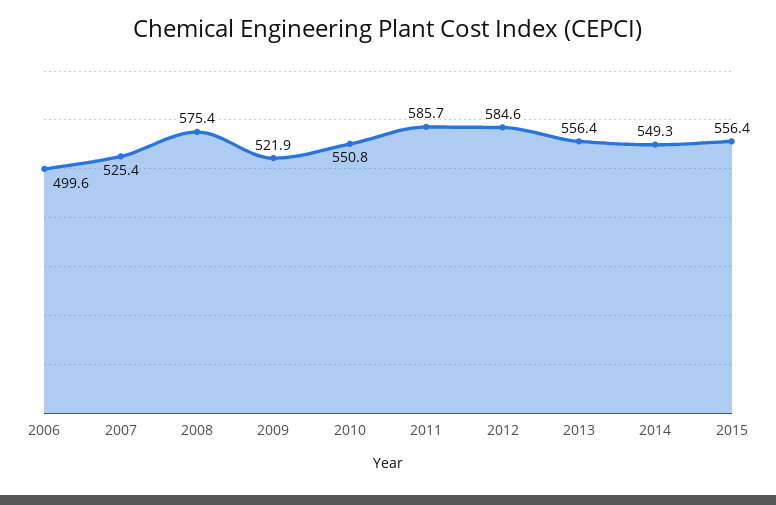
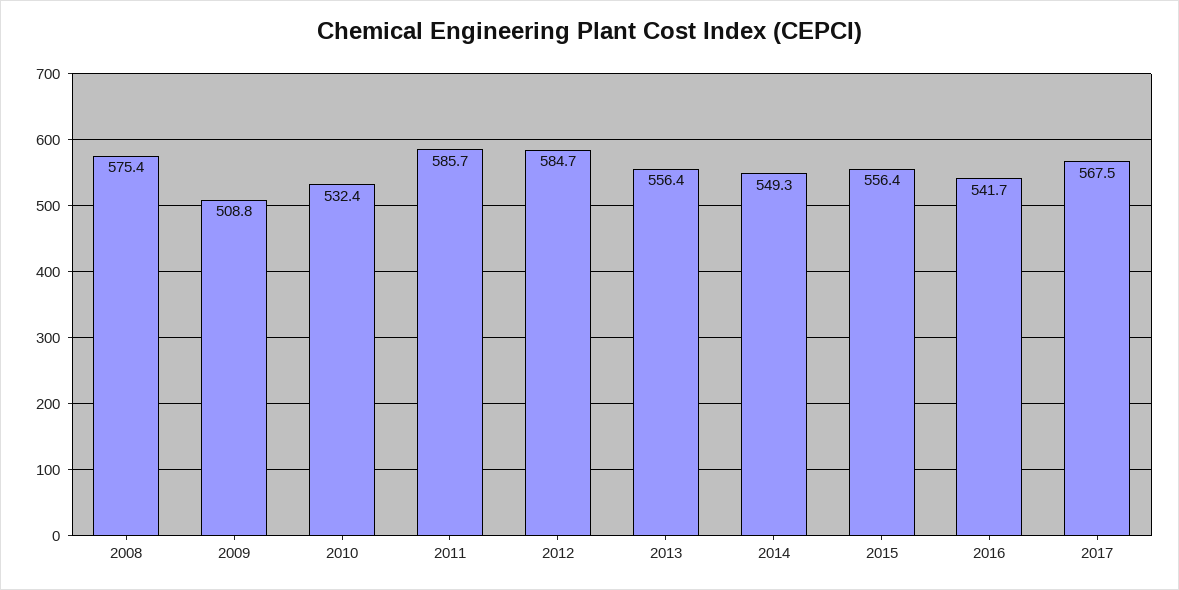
2006: 499.6 -> none
2007: 525.4 -> none
2009: 521.9 -> 508.8
2010: 550.8 -> 532.4
2012: 584.6 -> 584.7
2016: none -> 541.7
2017: none -> 567.5

